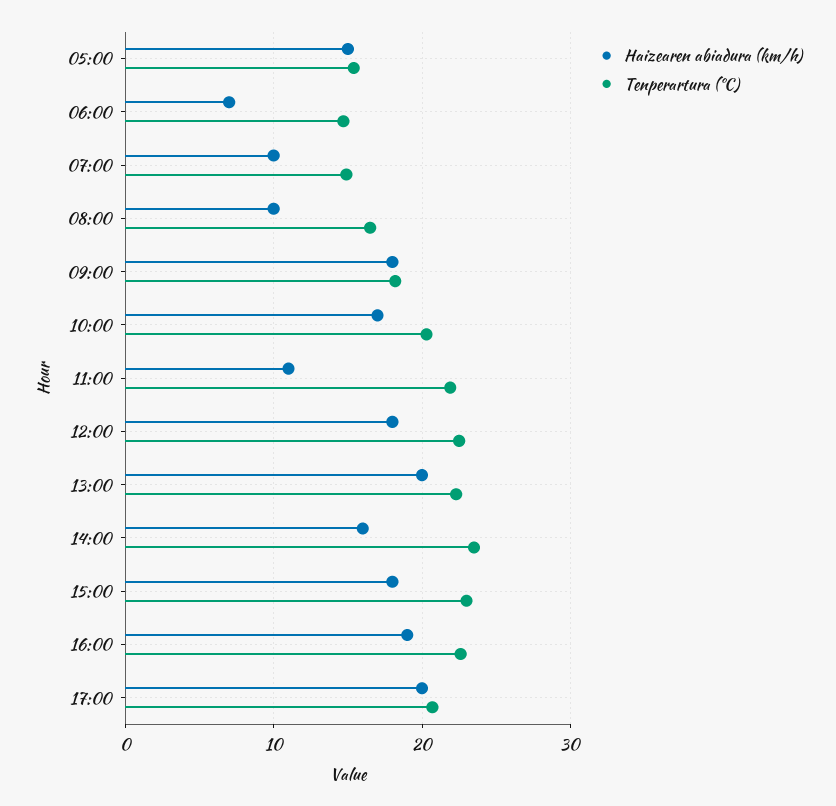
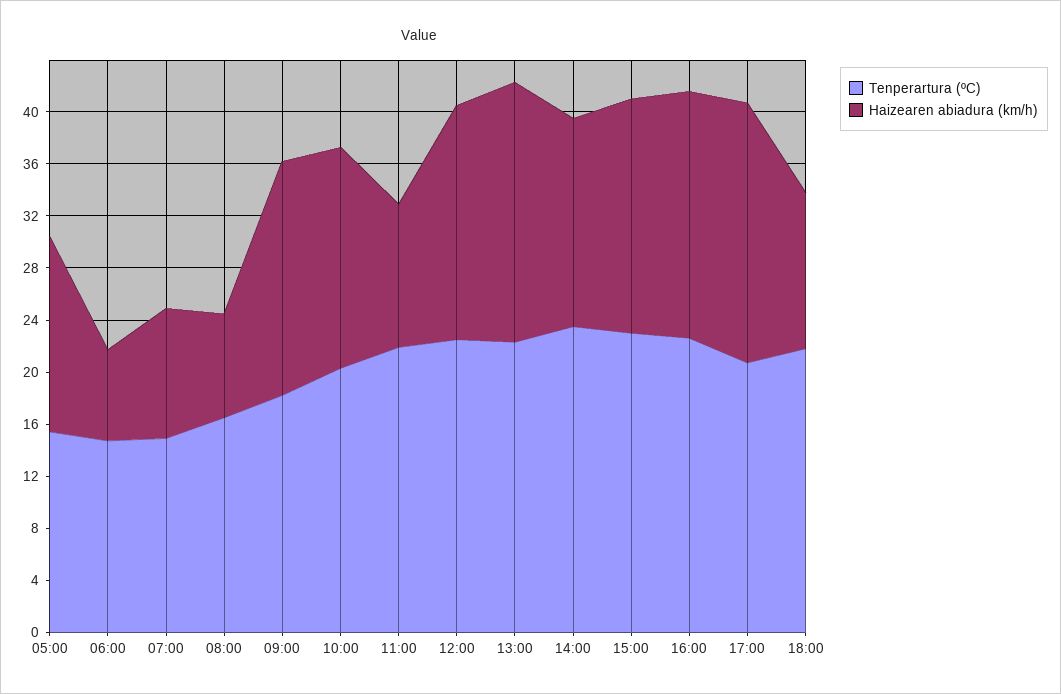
Haizearen abiadura (km/h), 08:00: 10 -> 8
Tenperartura (ºC), 18:00: none -> 22
Haizearen abiadura (km/h), 18:00: none -> 12

